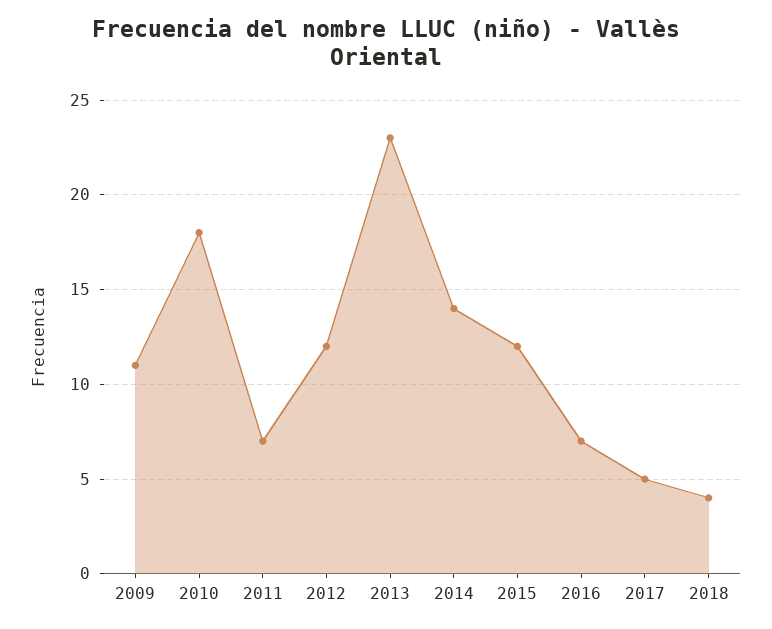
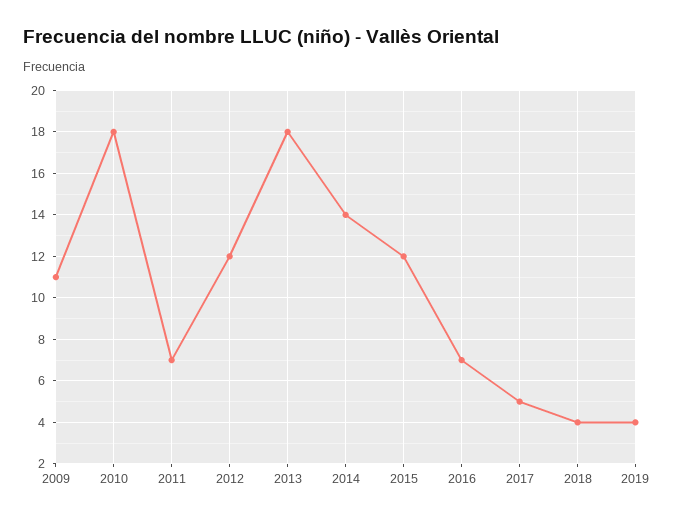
2013: 23 -> 18
2019: none -> 4

